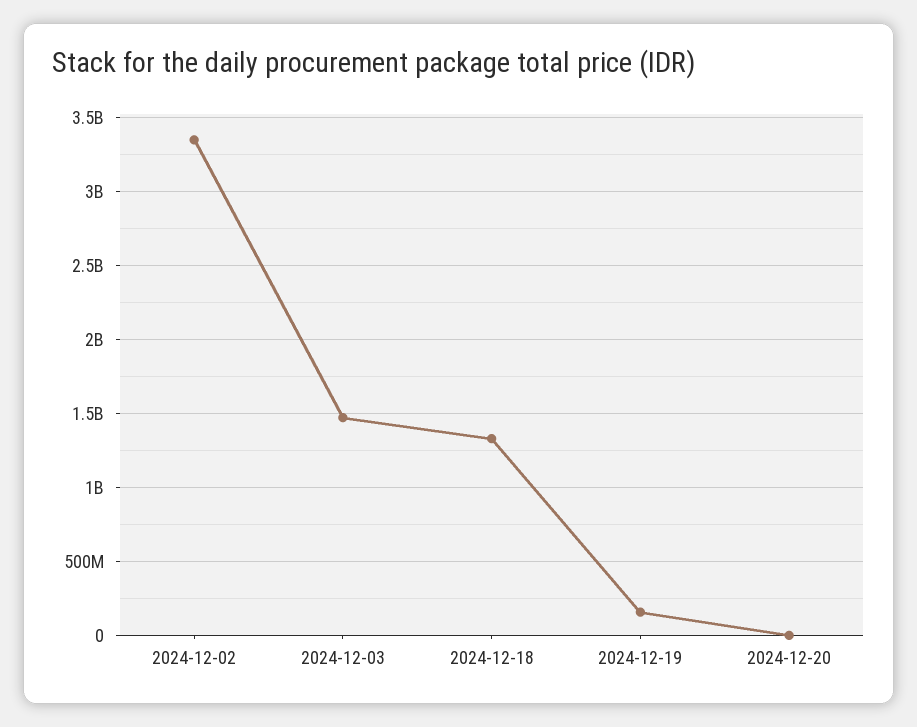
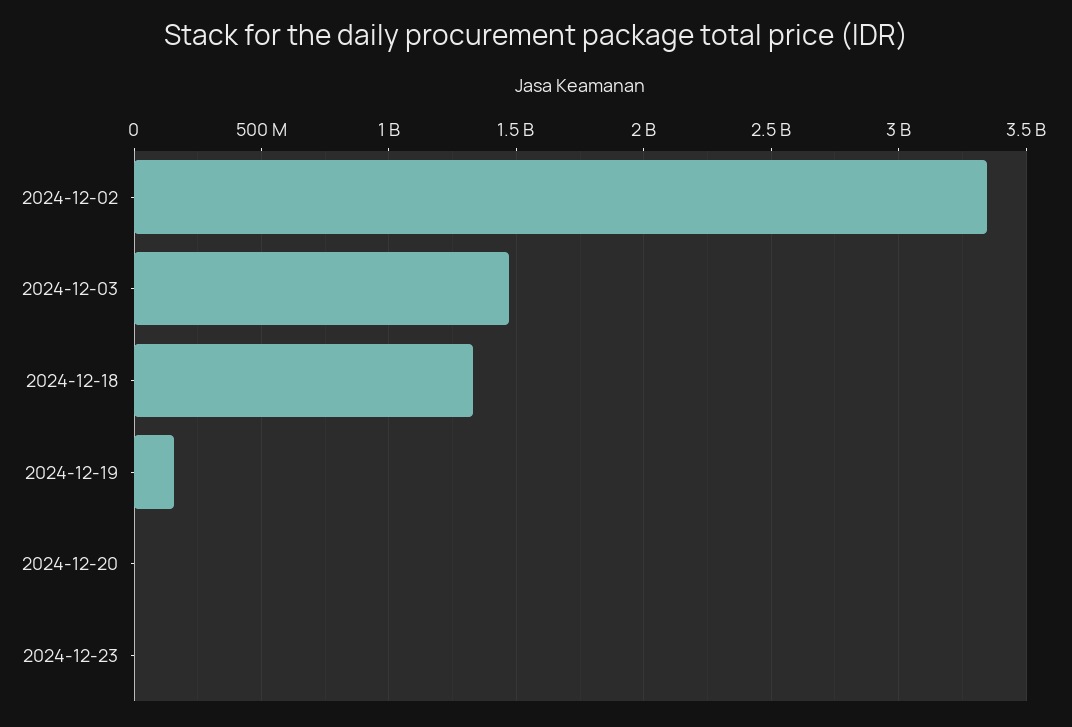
2024-12-23: none -> 0

